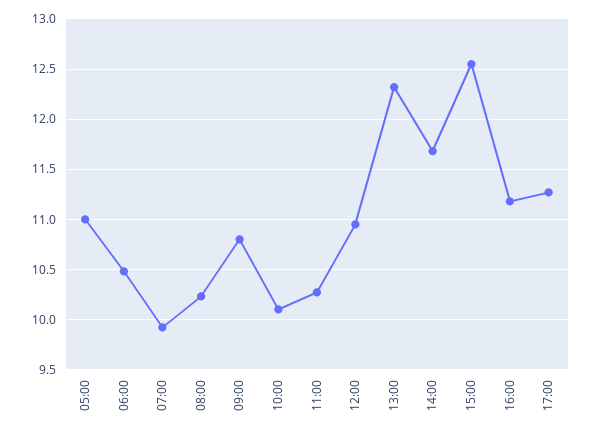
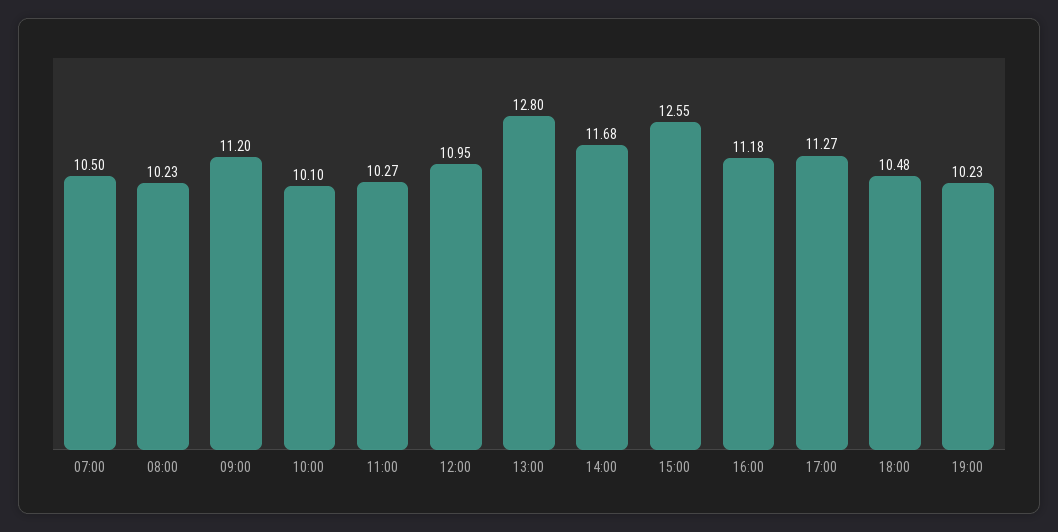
05:00: 11 -> none
06:00: 10.5 -> none
07:00: 9.9 -> 10.5
09:00: 10.8 -> 11.2
13:00: 12.3 -> 12.8
18:00: none -> 10.48
19:00: none -> 10.23

